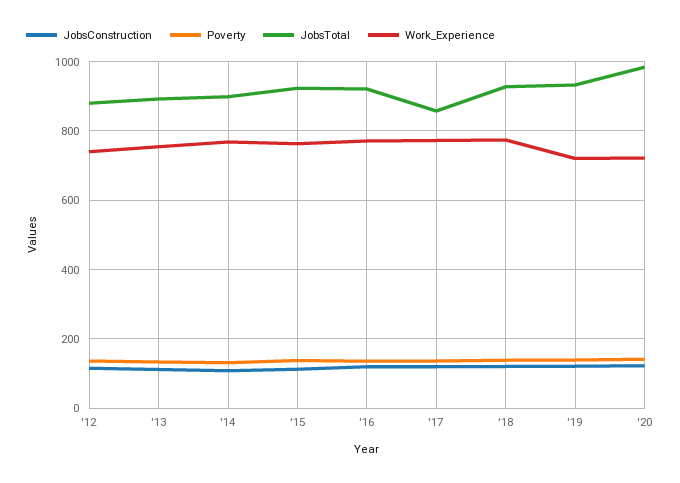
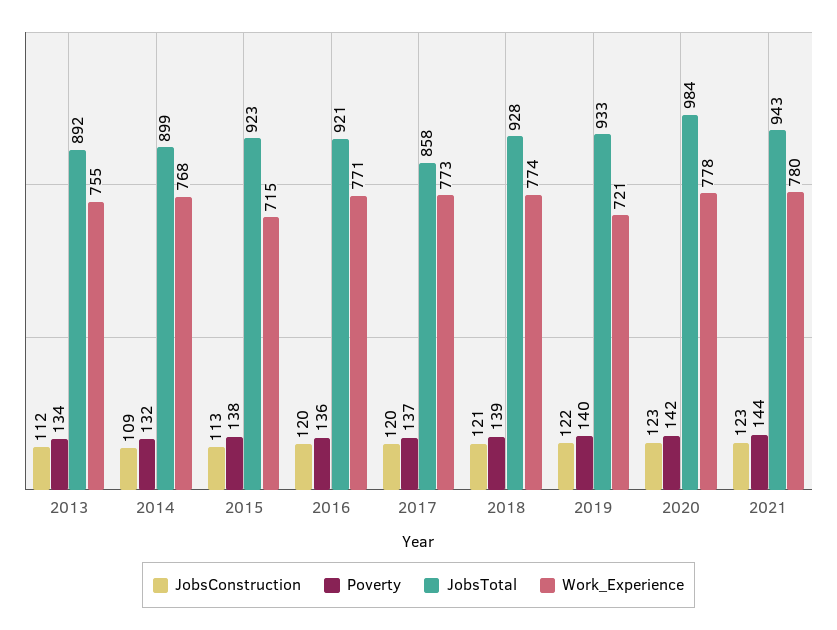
JobsConstruction, '12: 120 -> none
Poverty, '12: 140 -> none
JobsTotal, '12: 880 -> none
Work_Experience, '12: 740 -> none
Work_Experience, '15: 760 -> 715
Work_Experience, '20: 720 -> 778
JobsConstruction, 2021: none -> 123
Poverty, 2021: none -> 144
JobsTotal, 2021: none -> 943
Work_Experience, 2021: none -> 780

